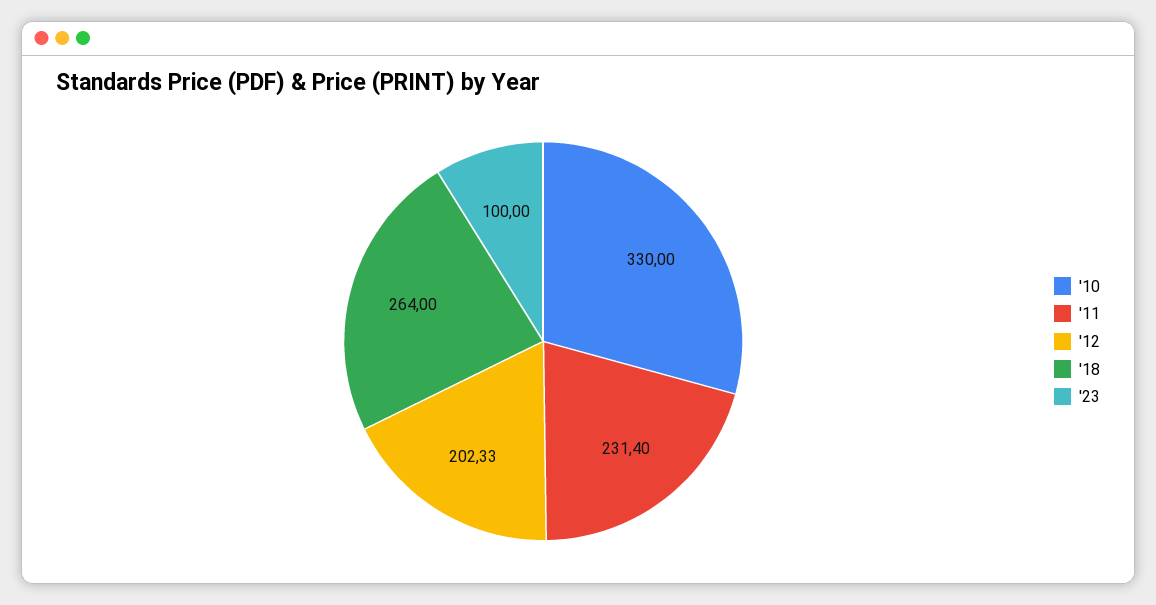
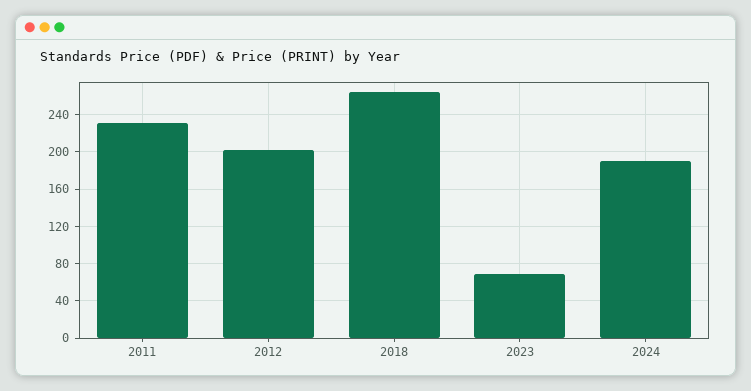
'10: 330 -> none
'23: 100 -> 70
2024: none -> 190

